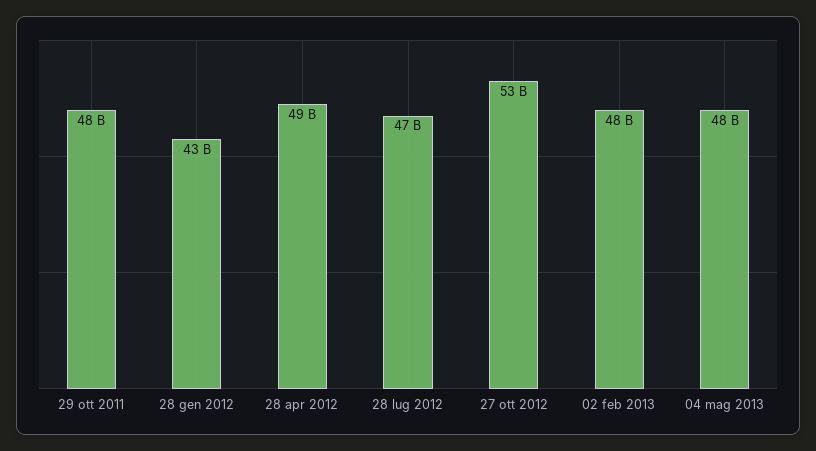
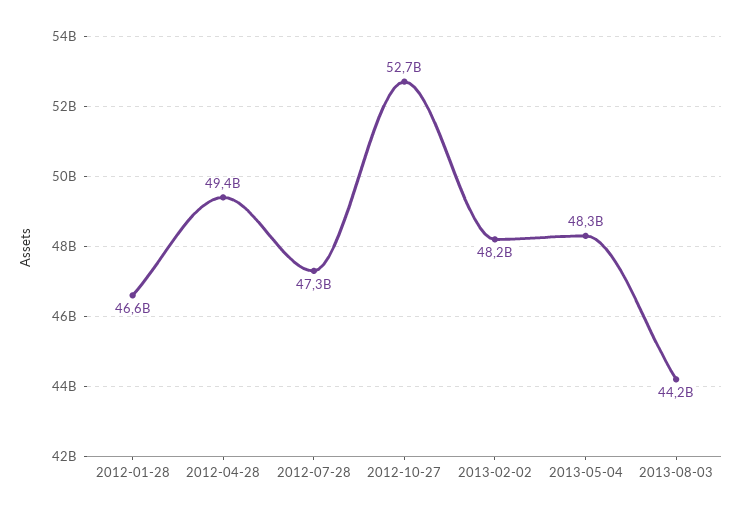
29 ott 2011: 48000000000 -> none
28 gen 2012: 43000000000 -> 46600000000
2013-08-03: none -> 44200000000

